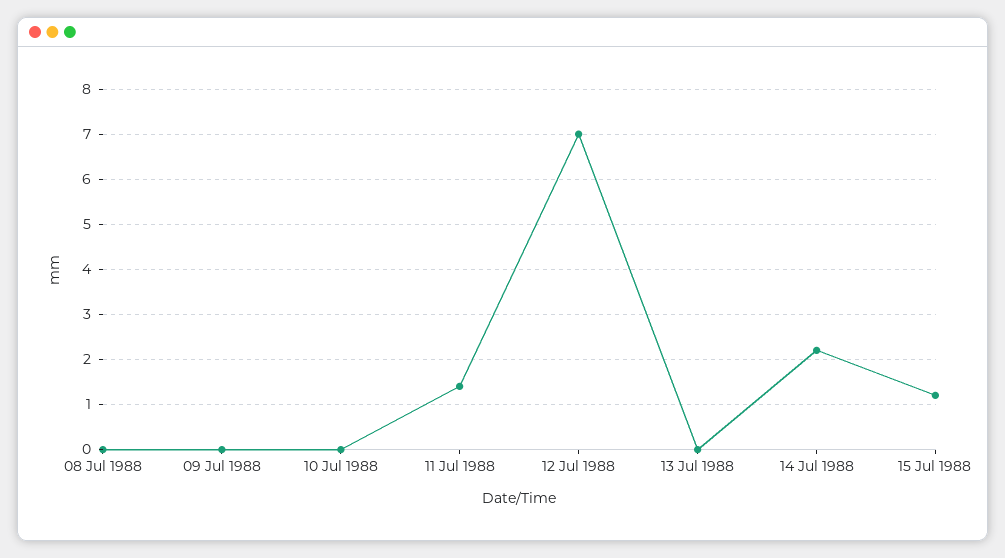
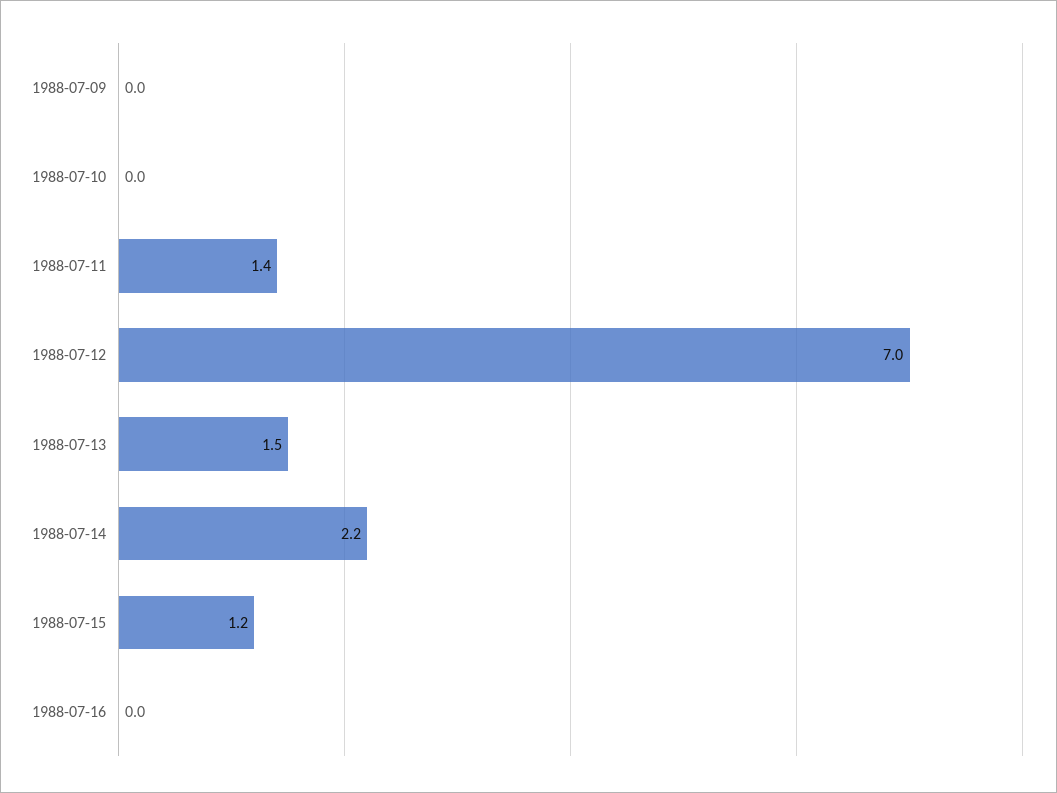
08 Jul 1988: 0 -> none
13 Jul 1988: 0 -> 1.5
1988-07-16: none -> 0

